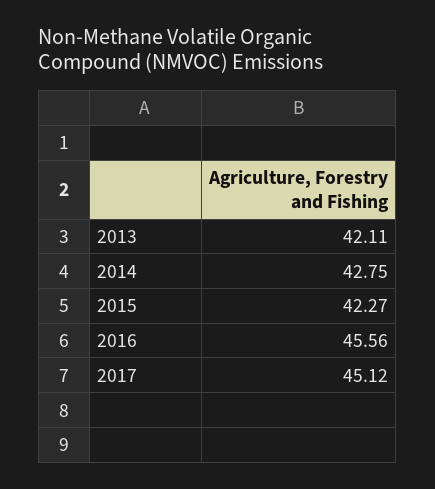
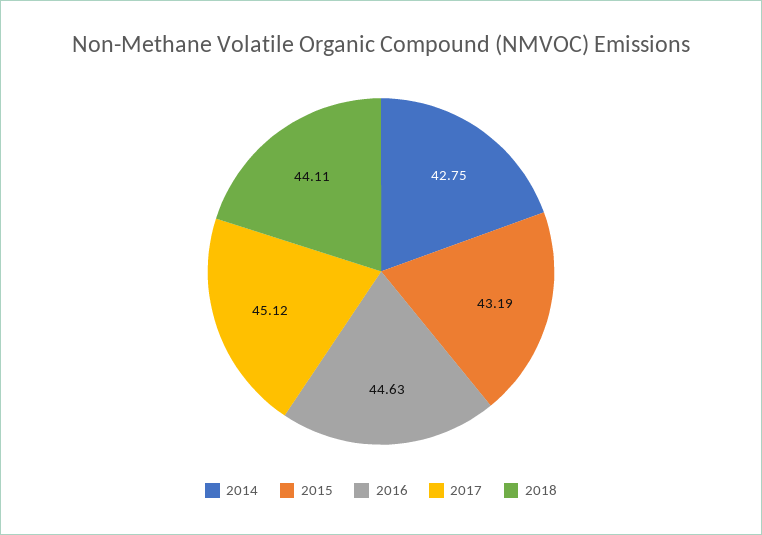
2013: 42.11 -> none
2015: 42.27 -> 43.19
2016: 45.56 -> 44.63
2018: none -> 44.11

